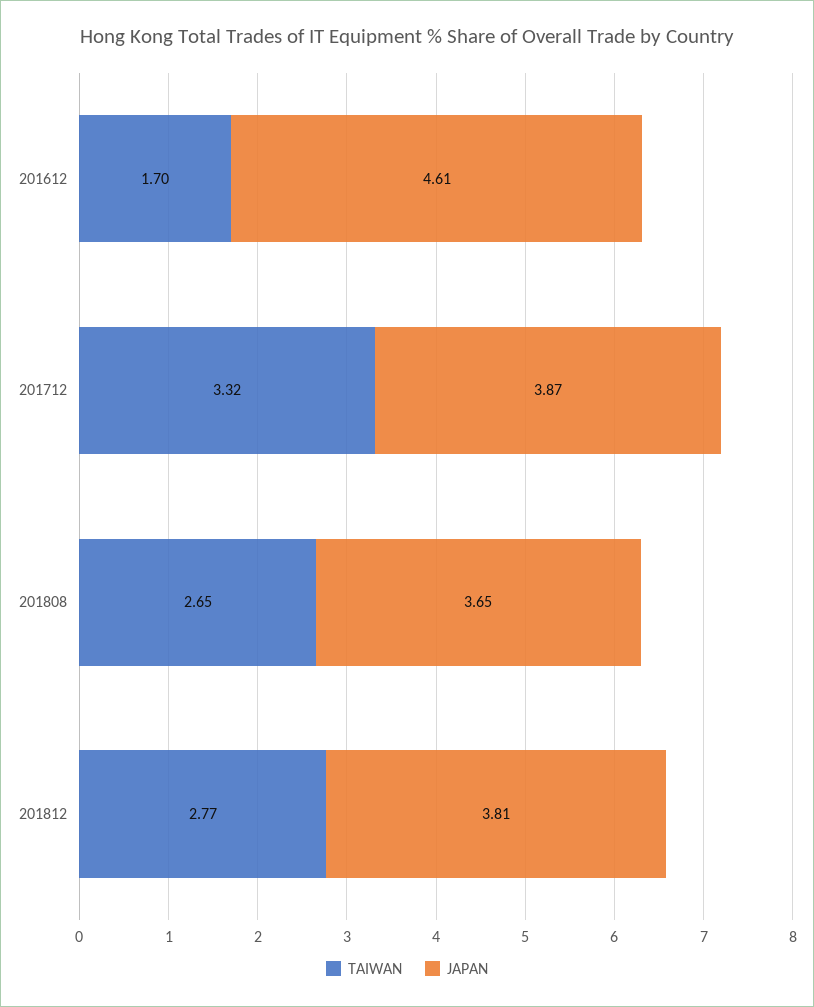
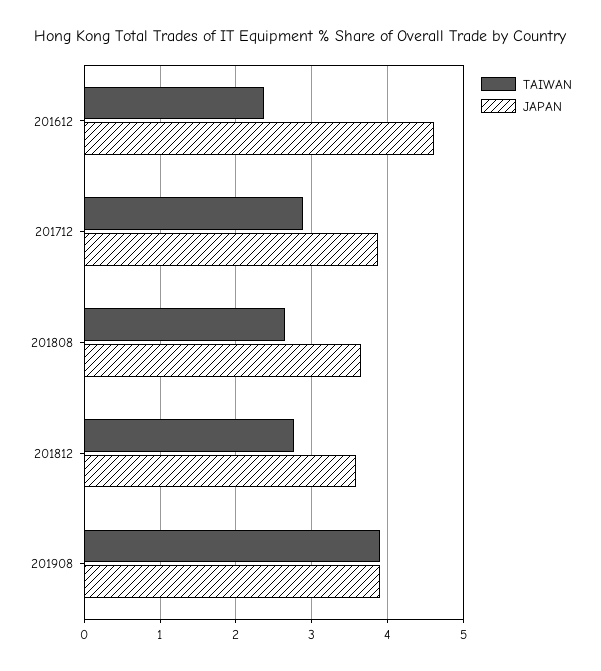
TAIWAN, 201612: 1.7 -> 2.4
TAIWAN, 201712: 3.32 -> 2.9
JAPAN, 201812: 3.81 -> 3.6
TAIWAN, 201908: none -> 3.9
JAPAN, 201908: none -> 3.9

